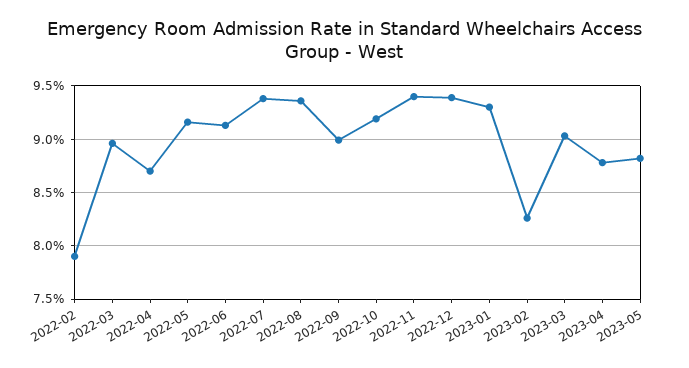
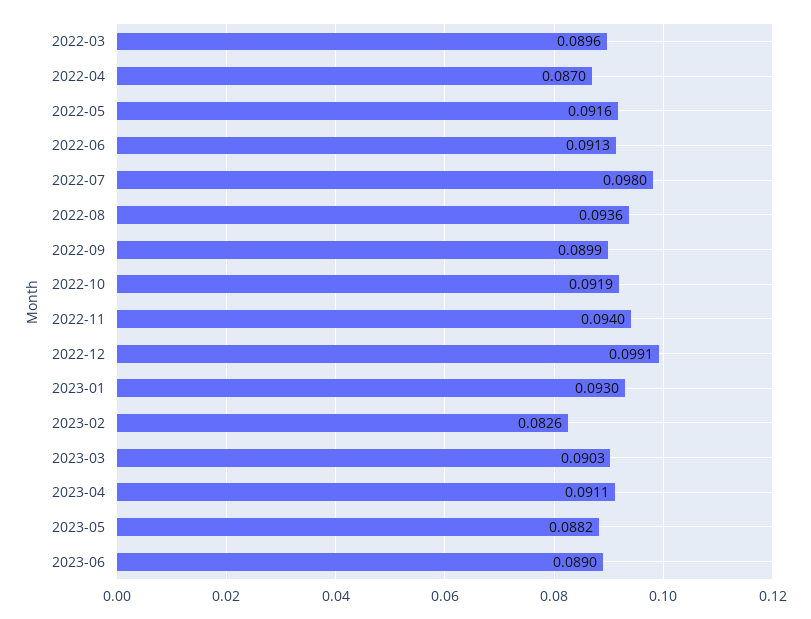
2022-02: 0.079 -> none
2022-07: 0.094 -> 0.098
2022-12: 0.094 -> 0.0991
2023-04: 0.088 -> 0.0911
2023-06: none -> 0.089

